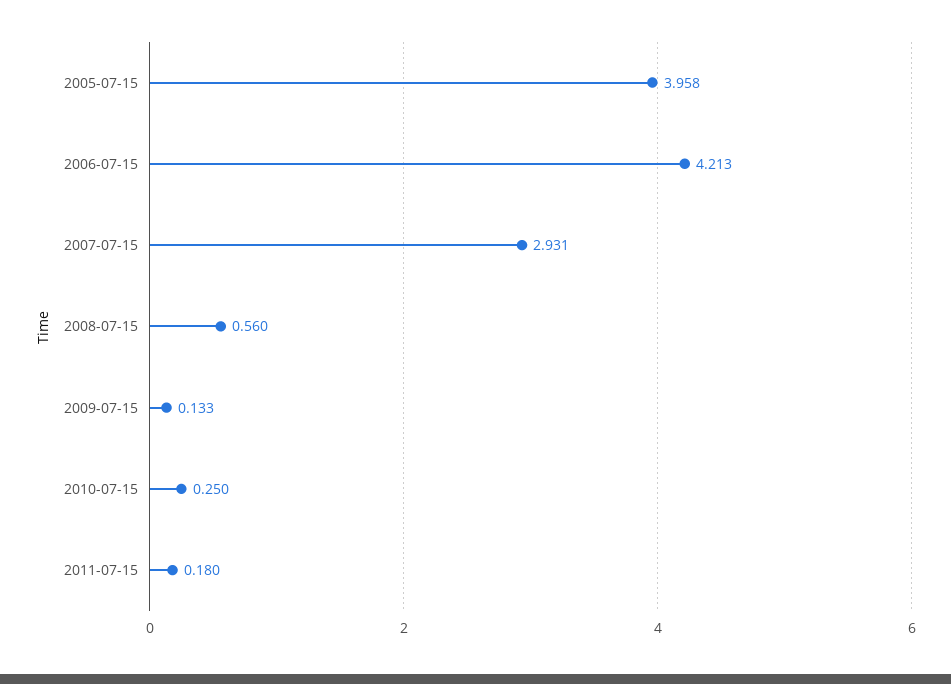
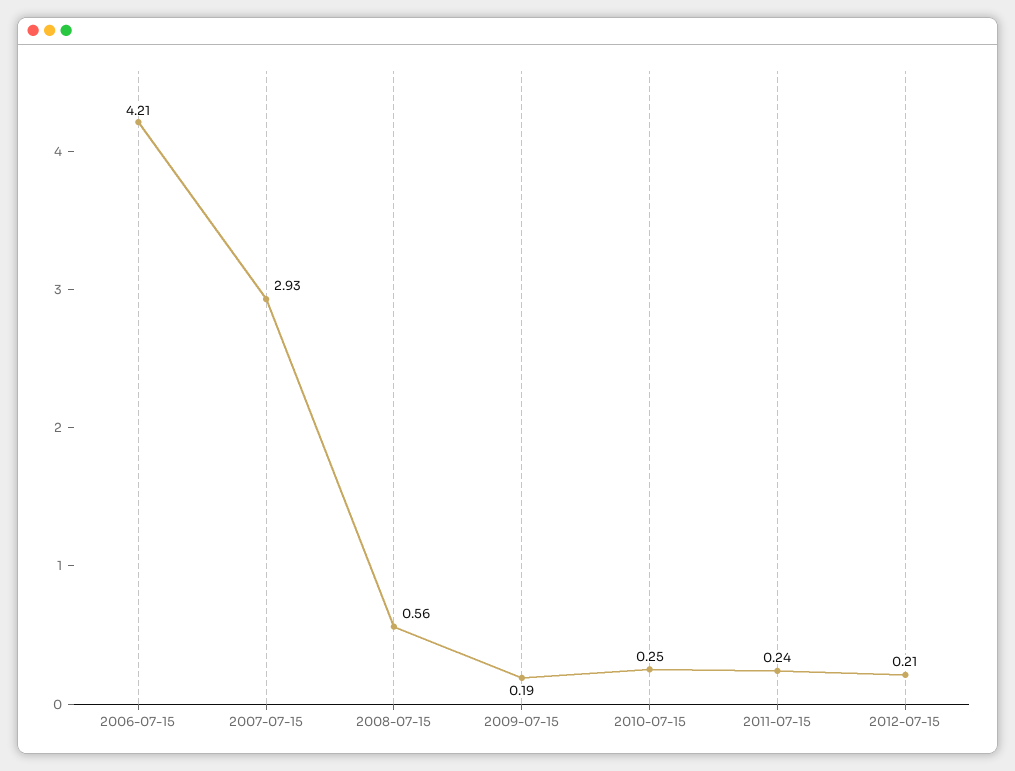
2005-07-15: 3.958 -> none
2009-07-15: 0.133 -> 0.19
2011-07-15: 0.18 -> 0.24
2012-07-15: none -> 0.21

